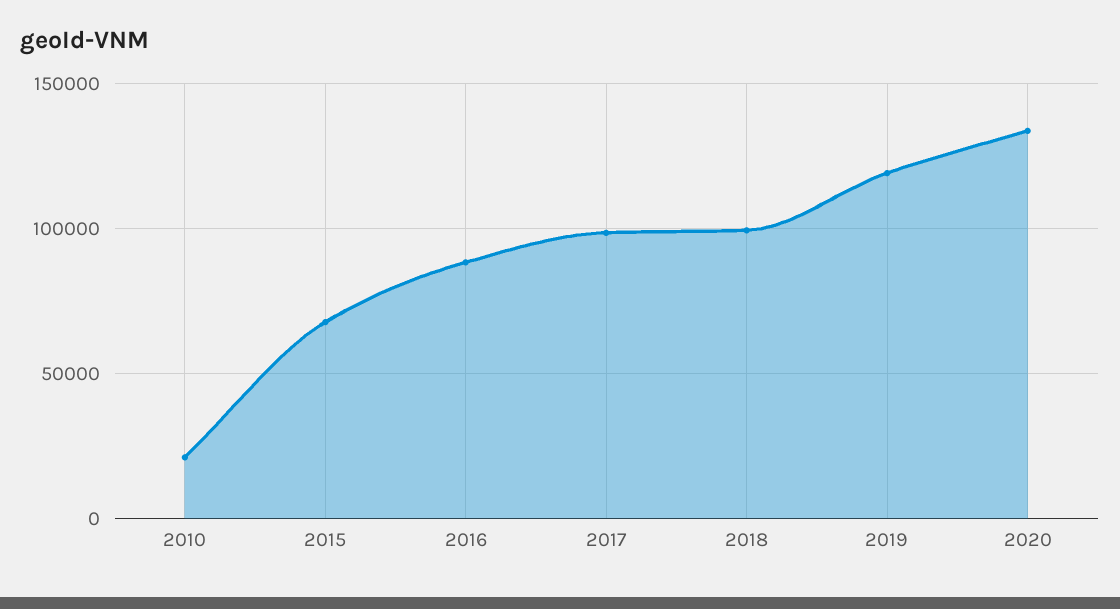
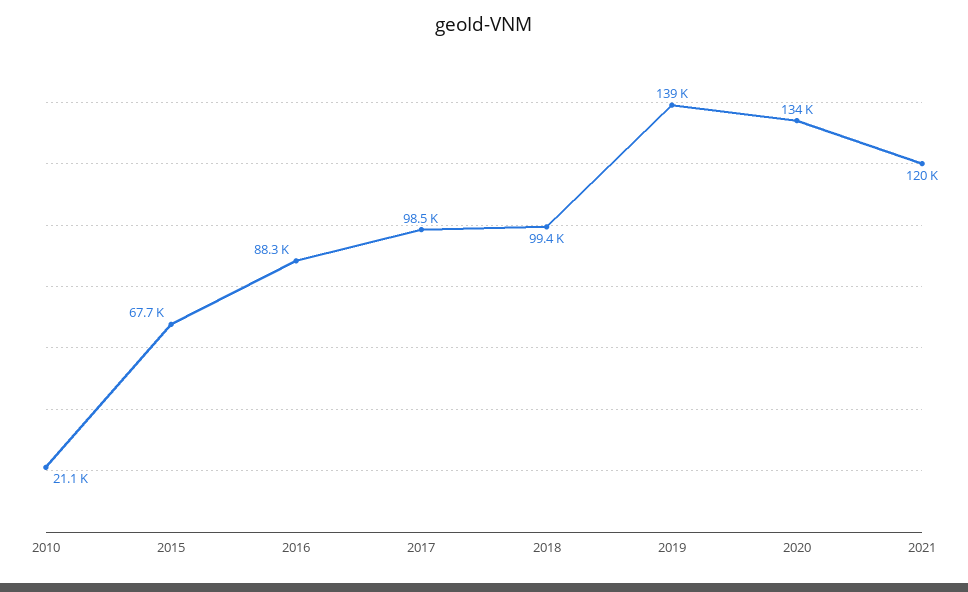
2019: 120000 -> 139000
2021: none -> 120000

